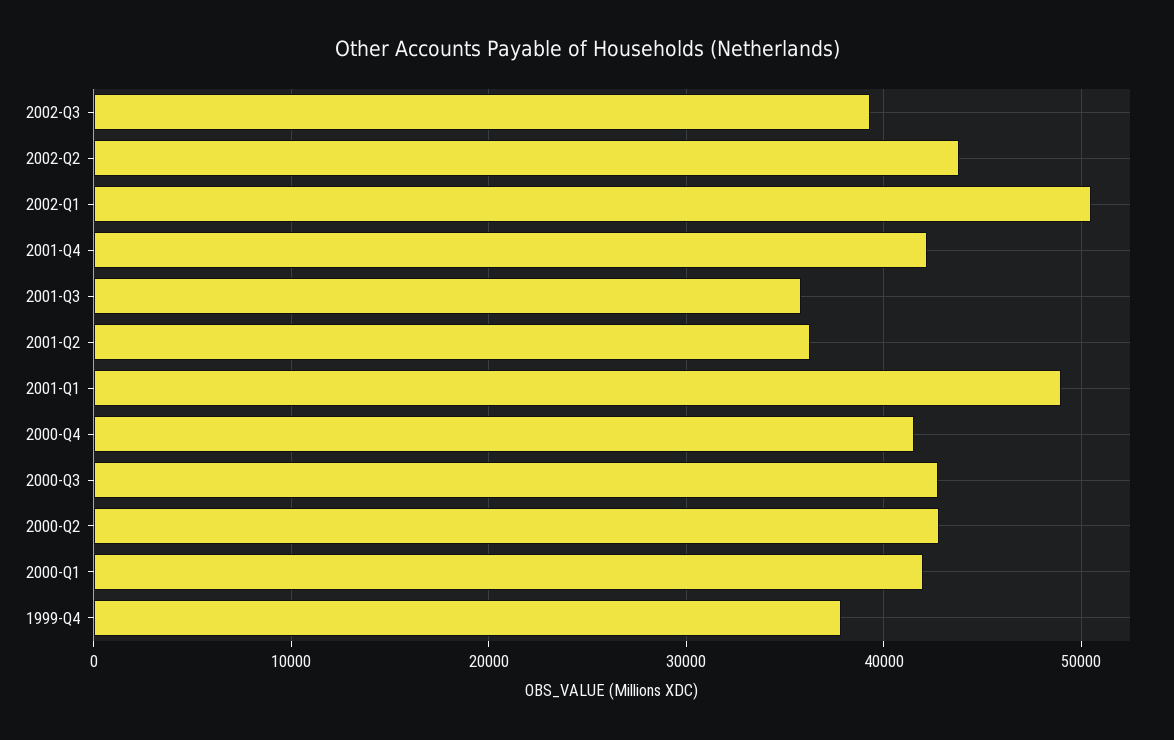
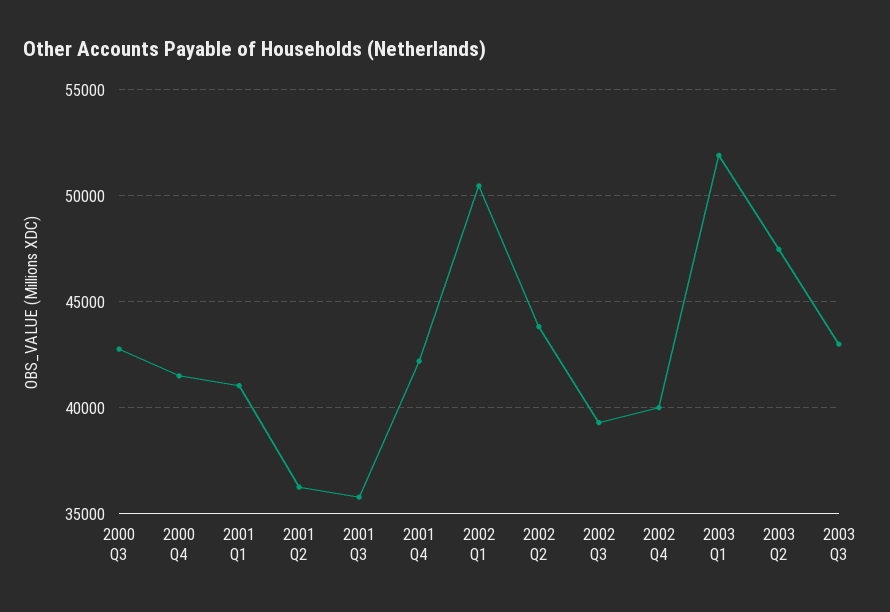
2001-Q1: 49000 -> 41000
2000-Q2: 43000 -> none
2000-Q1: 42000 -> none
1999-Q4: 38000 -> none
2002 Q4: none -> 40000
2003 Q1: none -> 52000
2003 Q2: none -> 47500
2003 Q3: none -> 43000

